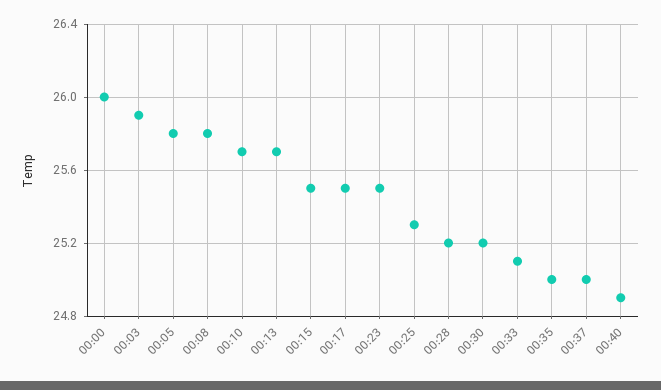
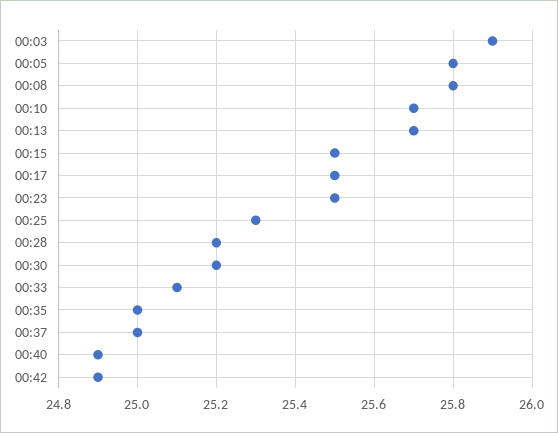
00:00: 26 -> none
00:42: none -> 24.9

